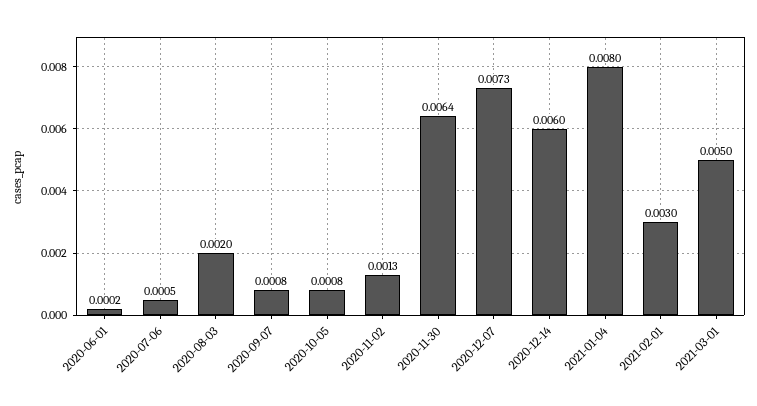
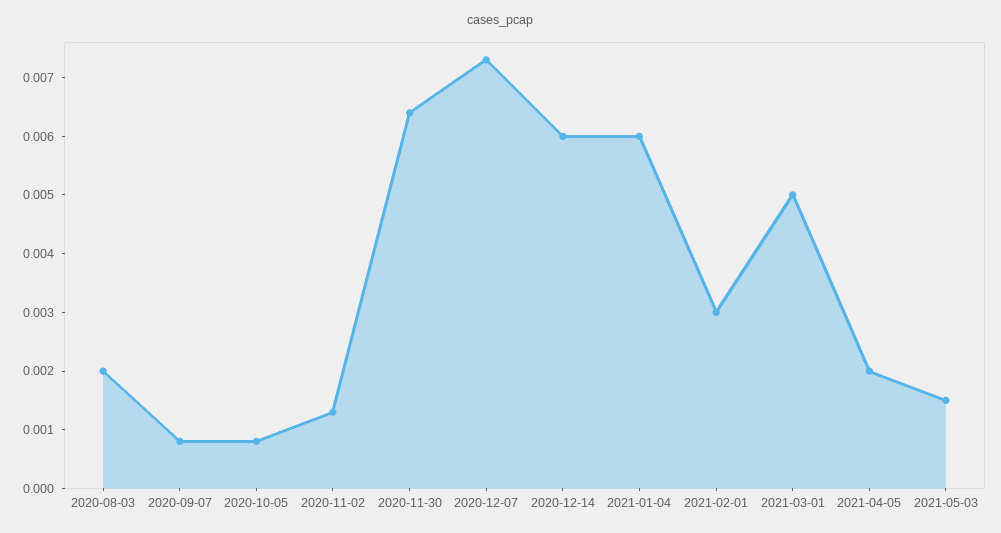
2020-06-01: 0.0002 -> none
2020-07-06: 0.0005 -> none
2021-01-04: 0.008 -> 0.006
2021-04-05: none -> 0.002
2021-05-03: none -> 0.0015

